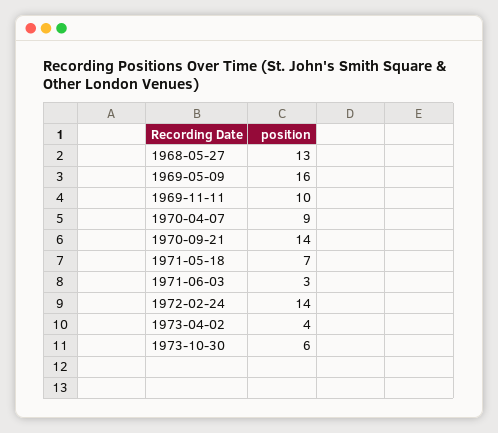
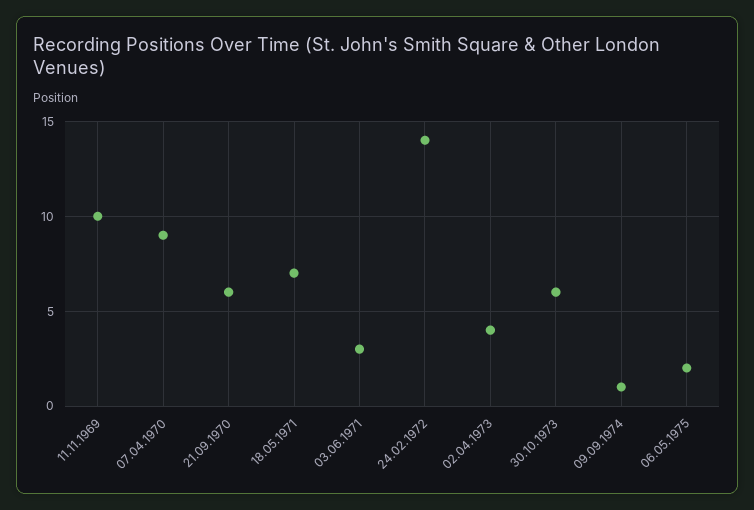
1968-05-27: 13 -> none
1969-05-09: 16 -> none
1970-09-21: 14 -> 6
09.09.1974: none -> 1
06.05.1975: none -> 2

